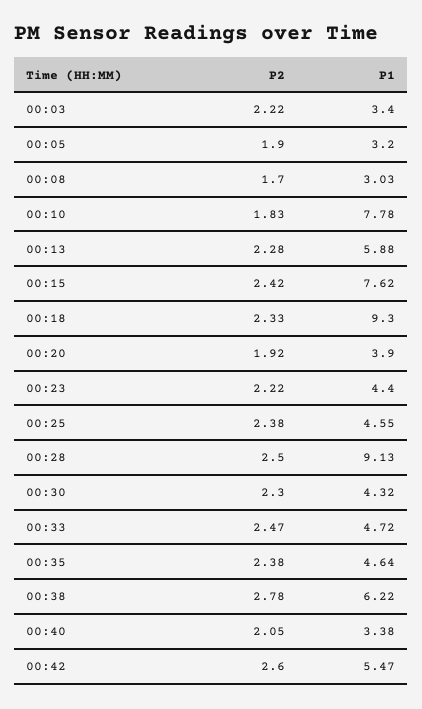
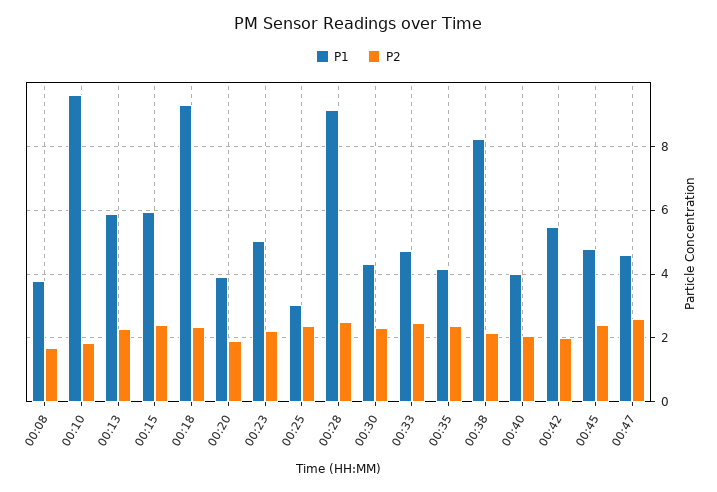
P2, 00:03: 2.22 -> none
P1, 00:03: 3.4 -> none
P2, 00:05: 1.9 -> none
P1, 00:05: 3.2 -> none
P1, 00:08: 3.03 -> 3.8
P1, 00:10: 7.78 -> 9.6
P1, 00:15: 7.62 -> 6
P1, 00:23: 4.4 -> 5
P1, 00:25: 4.55 -> 3
P1, 00:35: 4.64 -> 4.2
P2, 00:38: 2.78 -> 2.2
P1, 00:38: 6.22 -> 8.2
P1, 00:40: 3.38 -> 4
P2, 00:42: 2.6 -> 2
P1, 00:45: none -> 4.8
P2, 00:45: none -> 2.4
P1, 00:47: none -> 4.6
P2, 00:47: none -> 2.6

